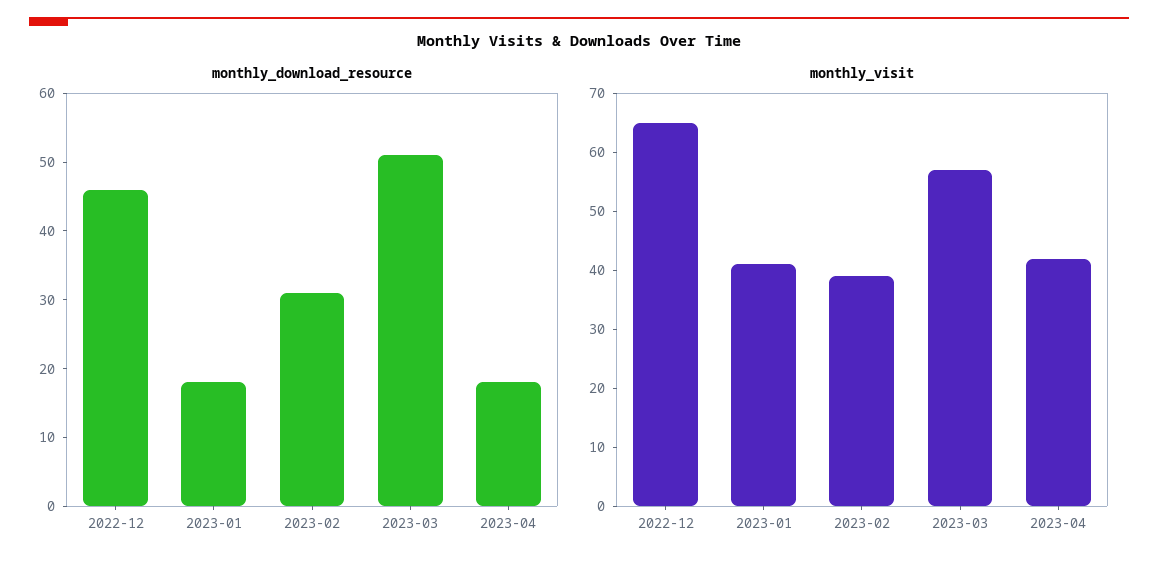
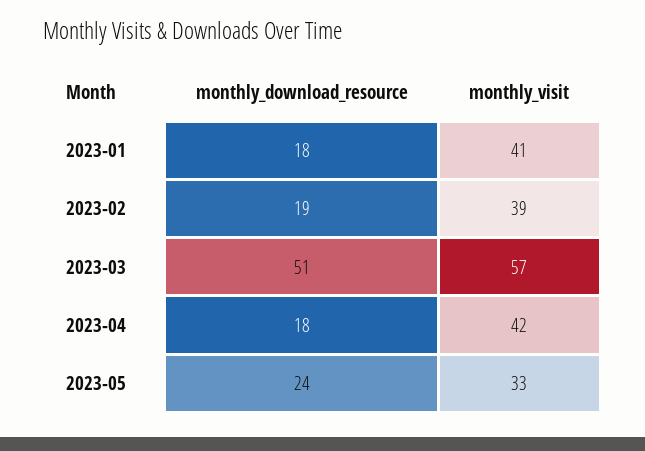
monthly_download_resource, 2022-12: 45 -> none
monthly_download_resource, 2023-02: 30 -> 19
monthly_visit, 2022-12: 65 -> none
monthly_download_resource, 2023-05: none -> 24
monthly_visit, 2023-05: none -> 33

